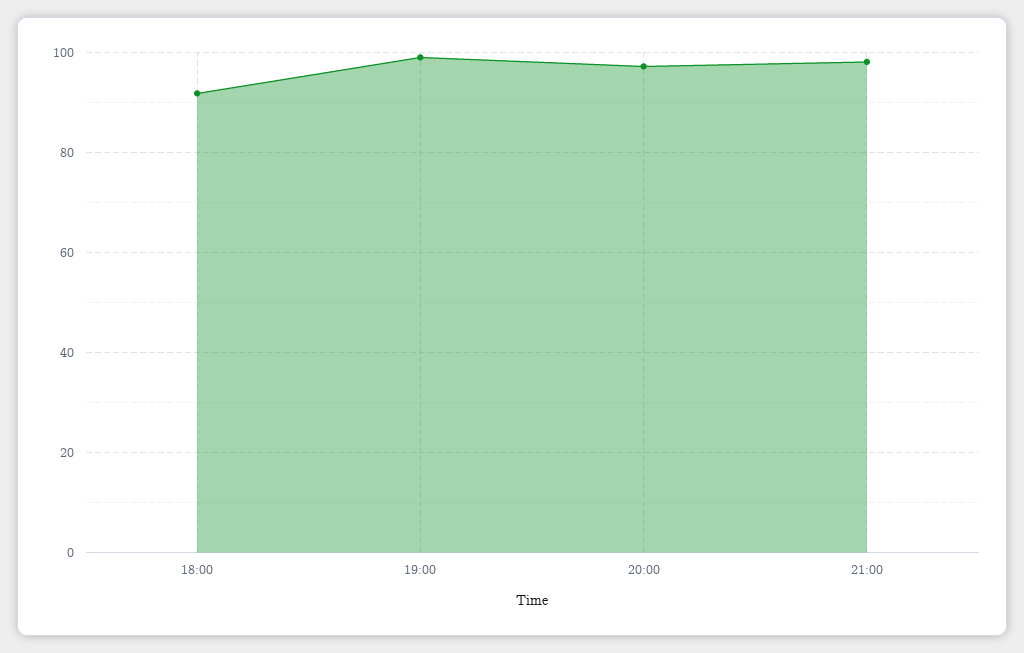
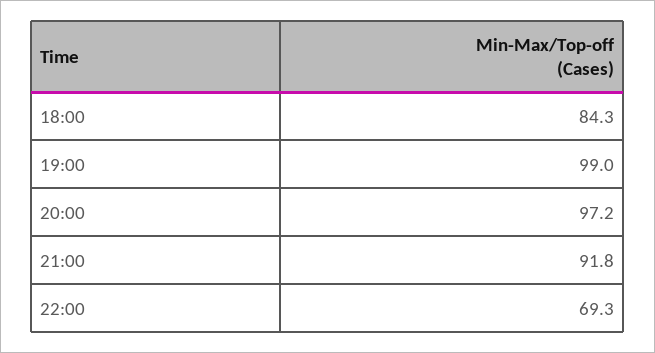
18:00: 92 -> 84.3
21:00: 98 -> 91.8
22:00: none -> 69.3

